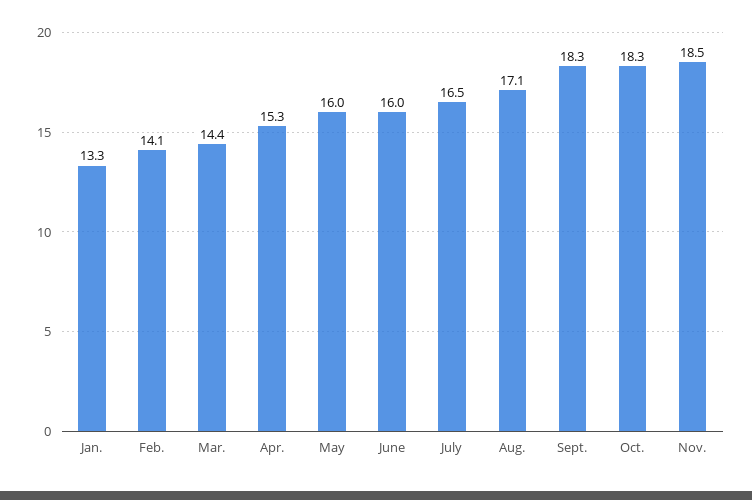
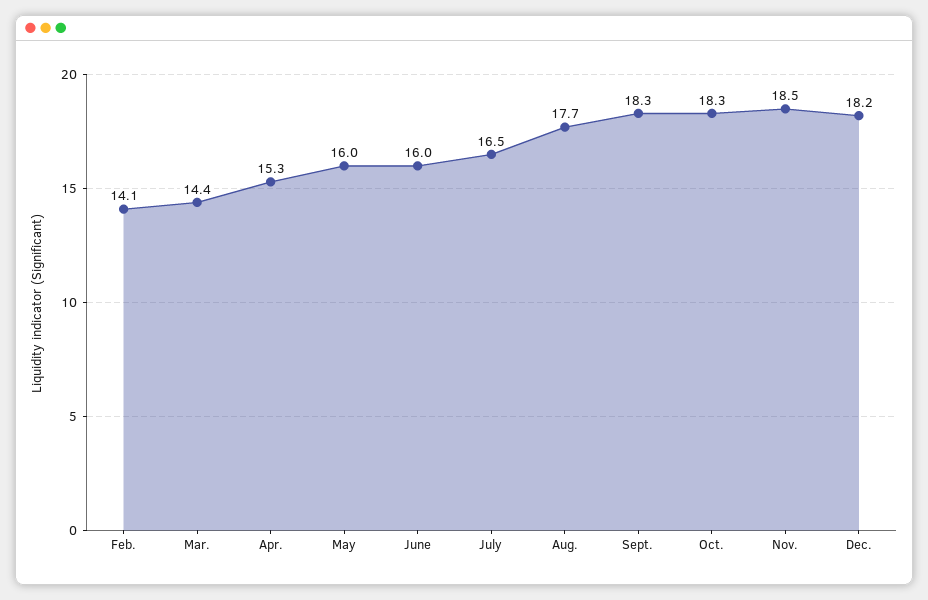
Jan.: 13.3 -> none
Aug.: 17.1 -> 17.7
Dec.: none -> 18.2

